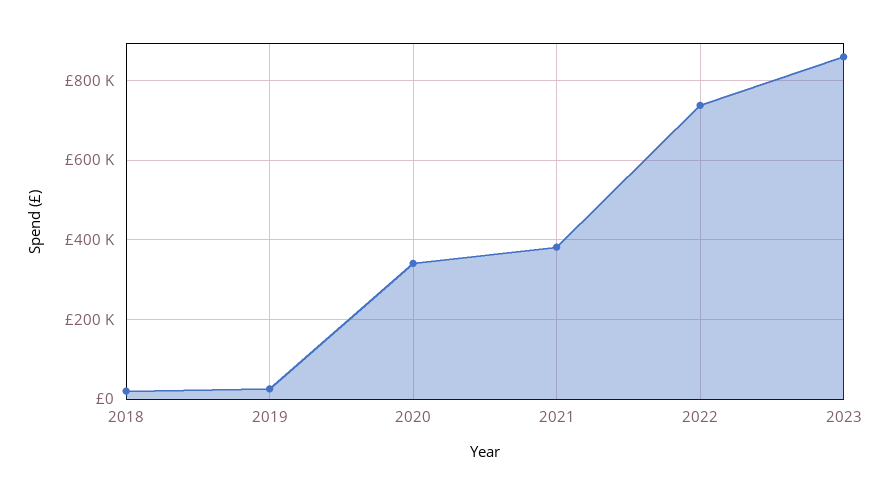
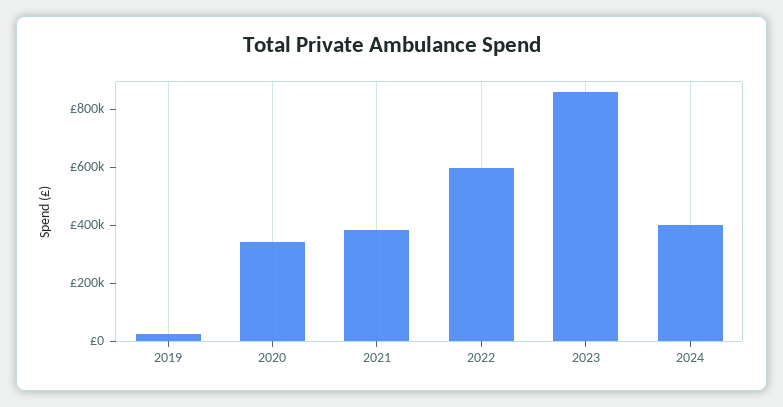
2018: 20000 -> none
2022: 740000 -> 600000
2024: none -> 400000

